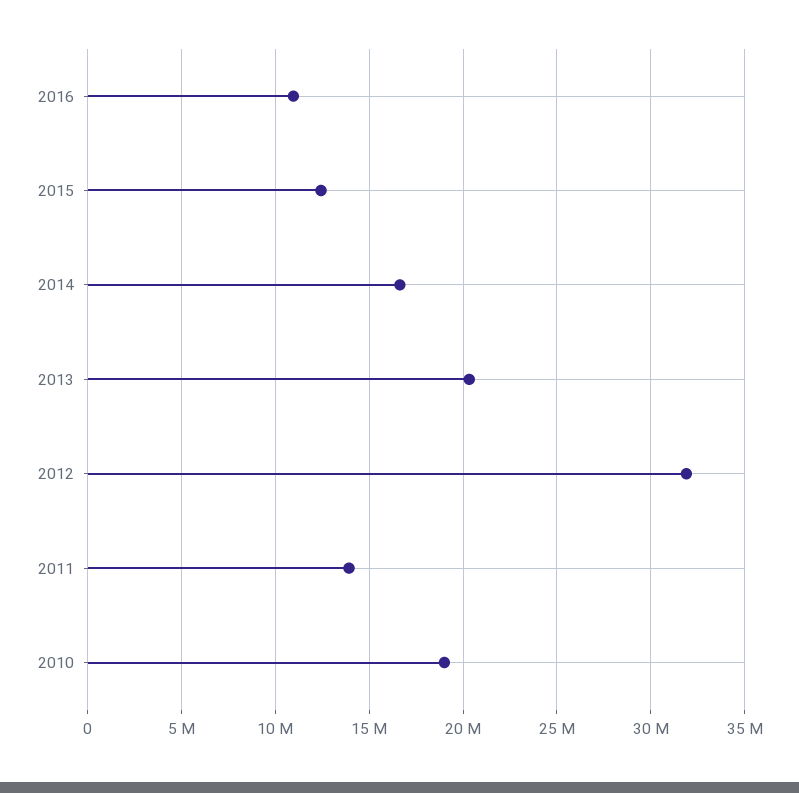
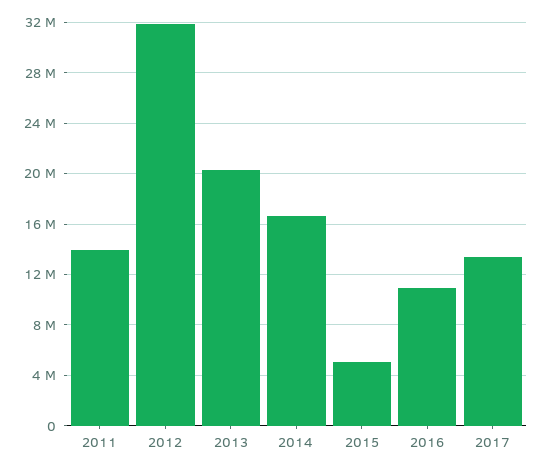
2015: 12500000 -> 5000000
2010: 19000000 -> none
2017: none -> 13500000

